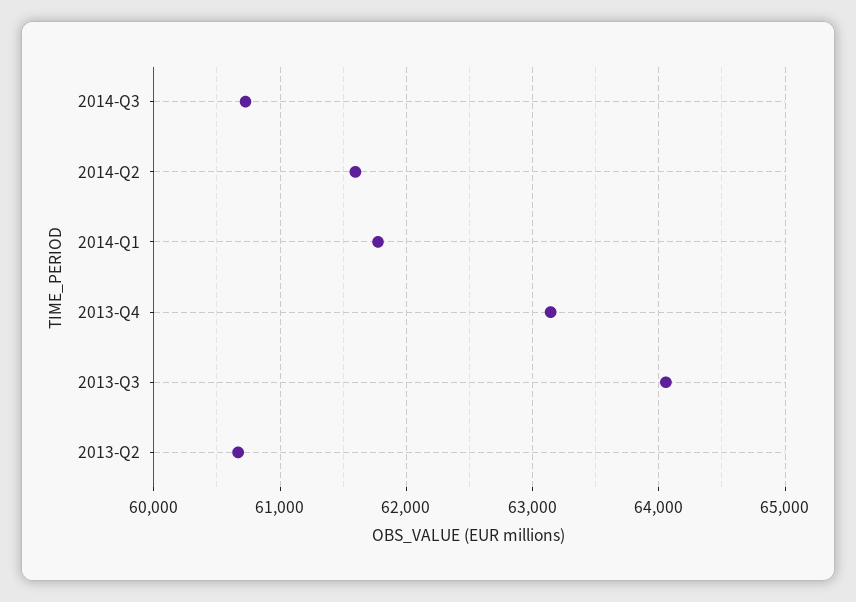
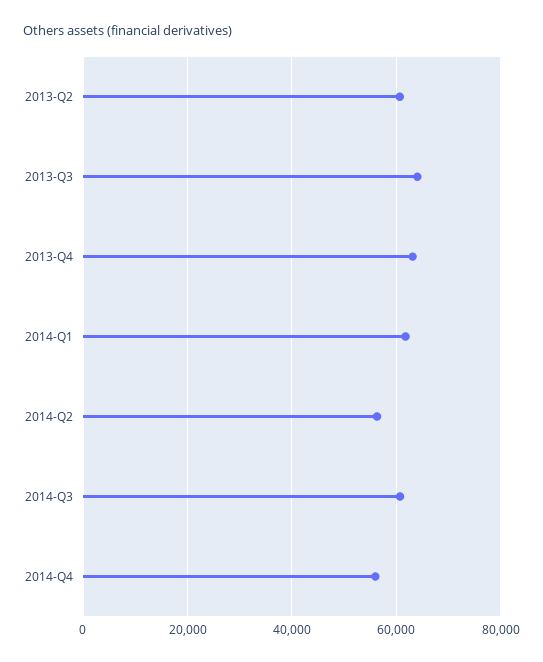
2014-Q2: 61600 -> 56000
2014-Q4: none -> 56000

